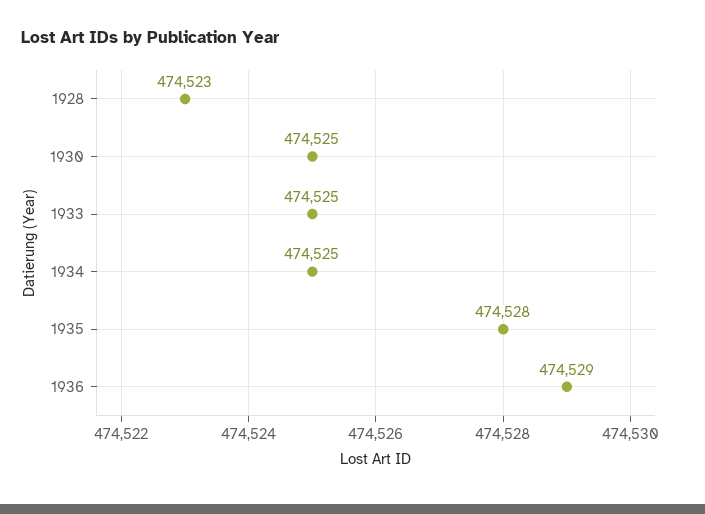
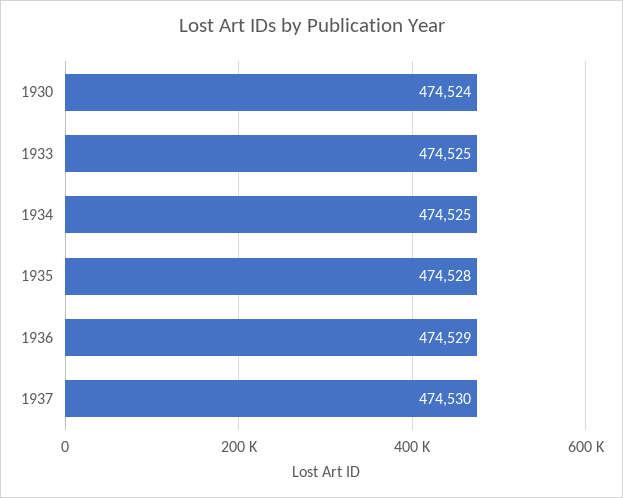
1928: 474523 -> none
1930: 474525 -> 474524
1937: none -> 474530

